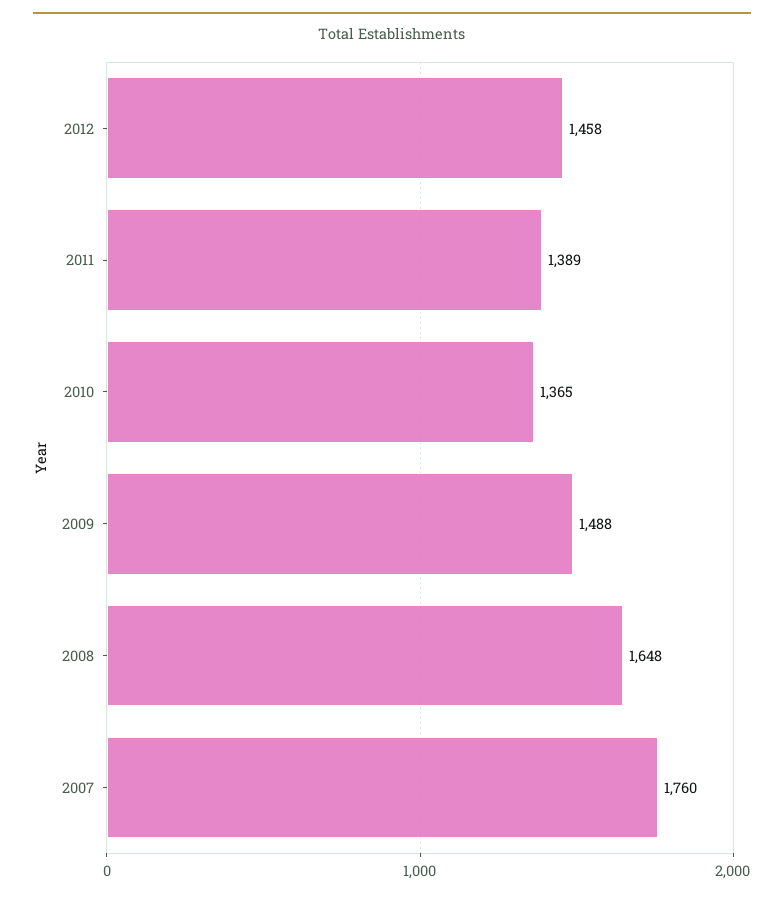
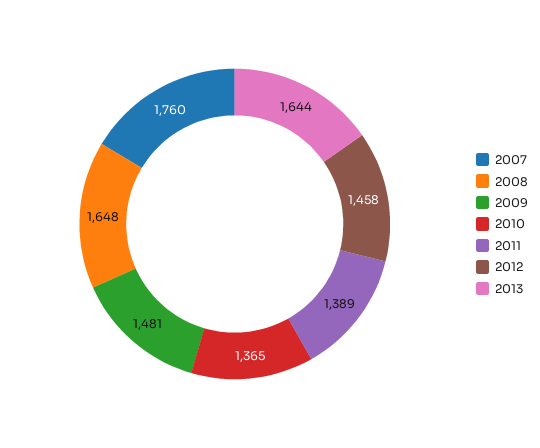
2009: 1488 -> 1481
2013: none -> 1644

